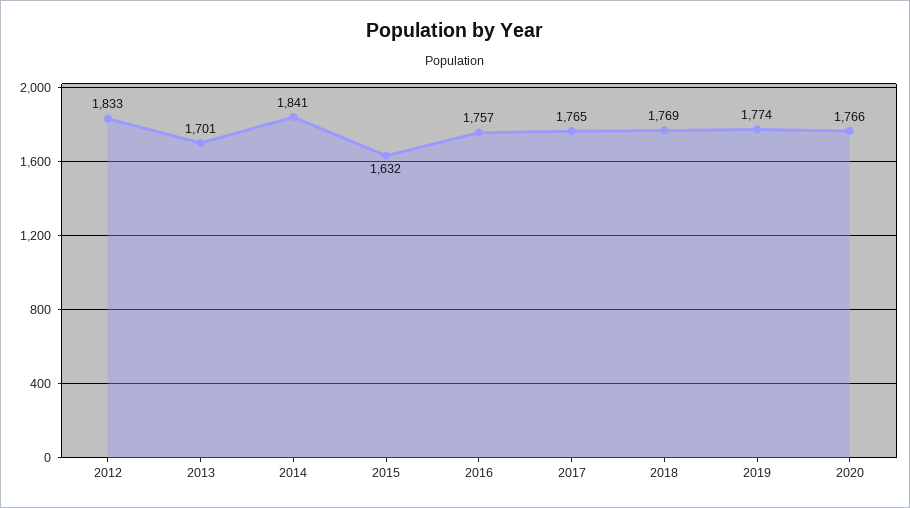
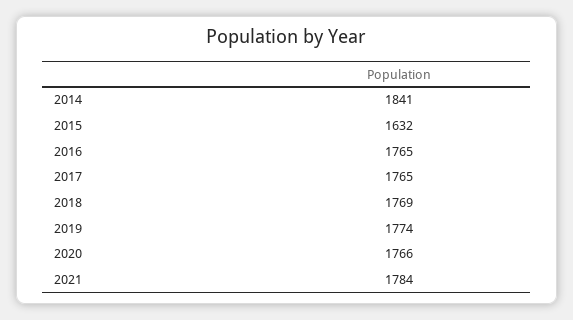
2012: 1833 -> none
2013: 1701 -> none
2016: 1757 -> 1765
2021: none -> 1784

